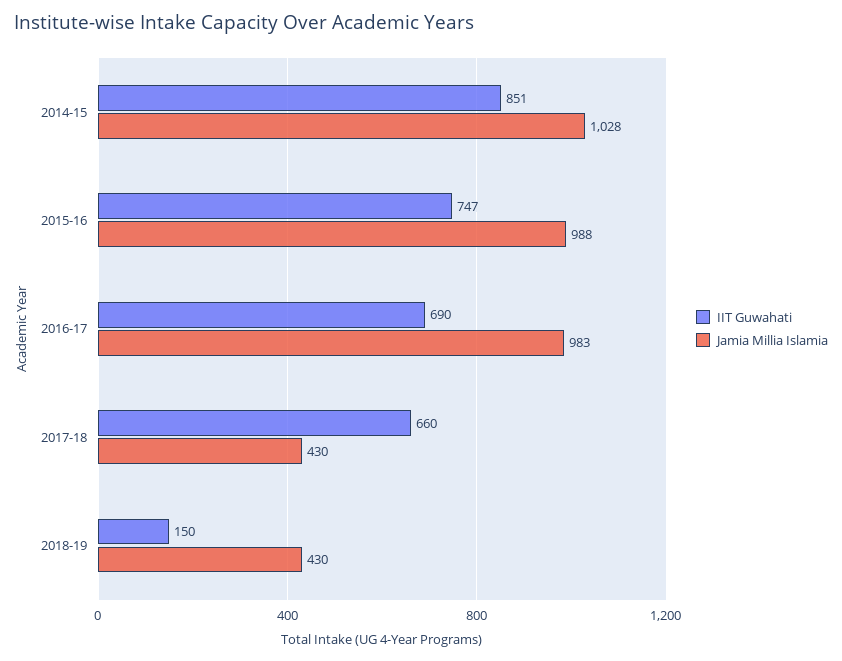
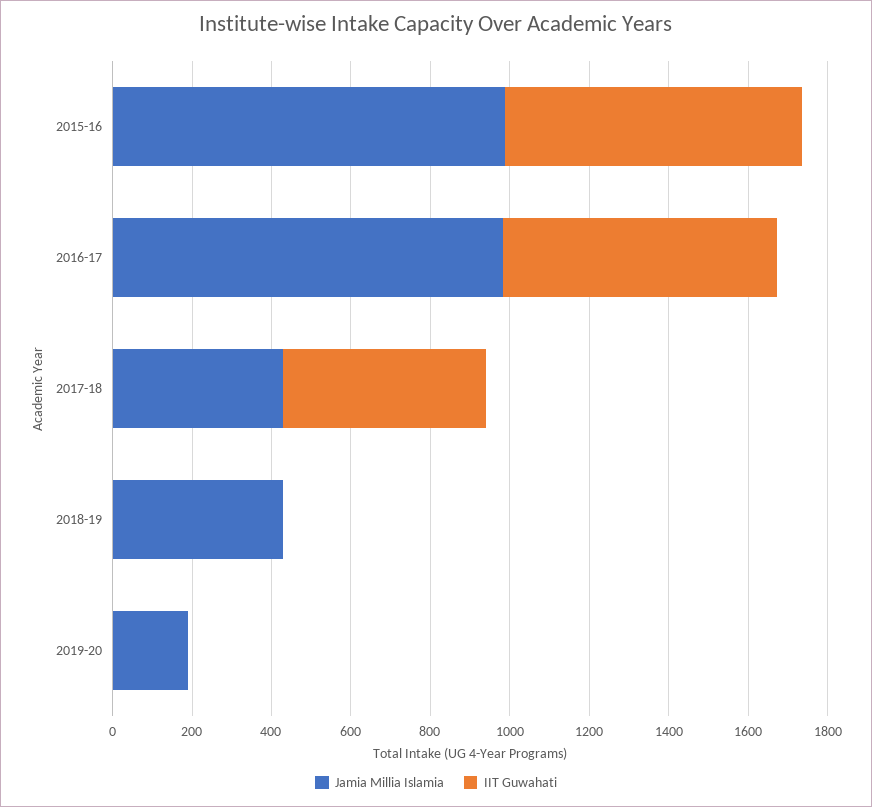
IIT Guwahati, 2014-15: 851 -> none
Jamia Millia Islamia, 2014-15: 1028 -> none
IIT Guwahati, 2017-18: 660 -> 500
IIT Guwahati, 2018-19: 150 -> 0
Jamia Millia Islamia, 2019-20: none -> 200
IIT Guwahati, 2019-20: none -> 0

